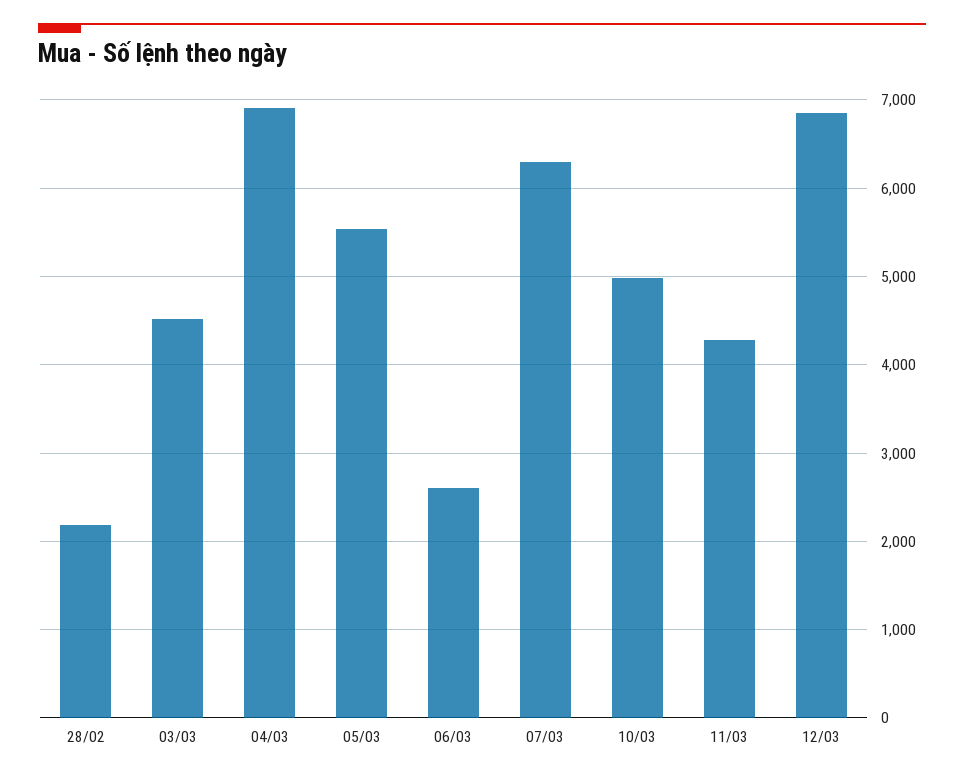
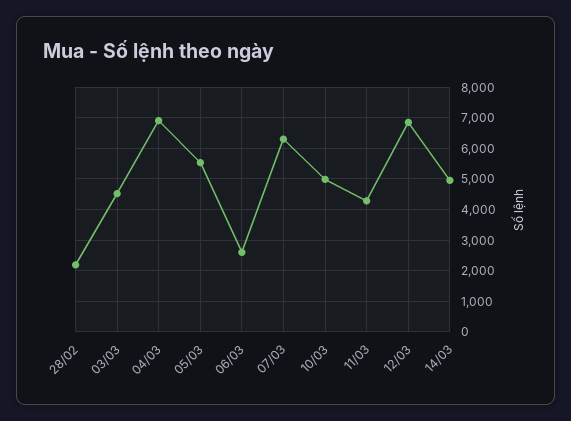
14/03: none -> 5000

